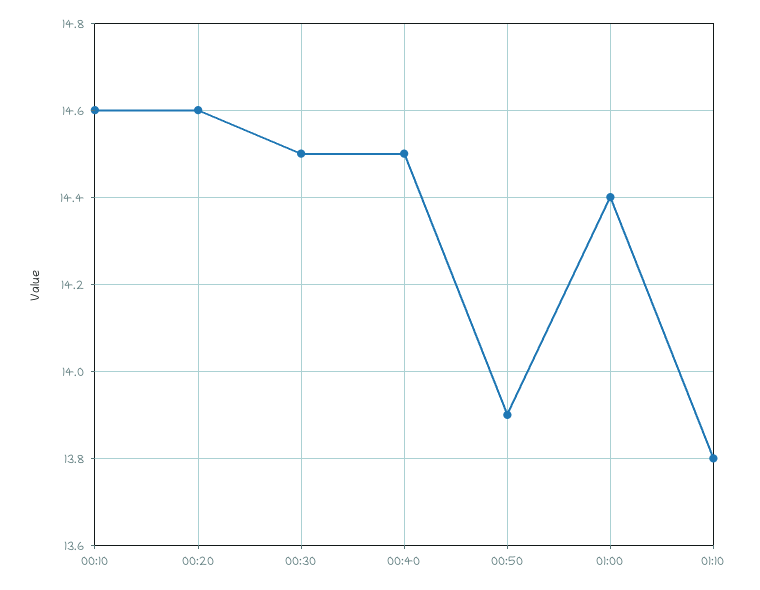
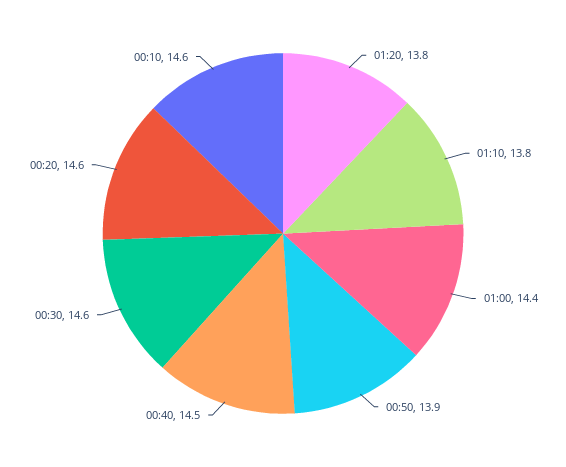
00:30: 14.5 -> 14.6
01:20: none -> 13.8

